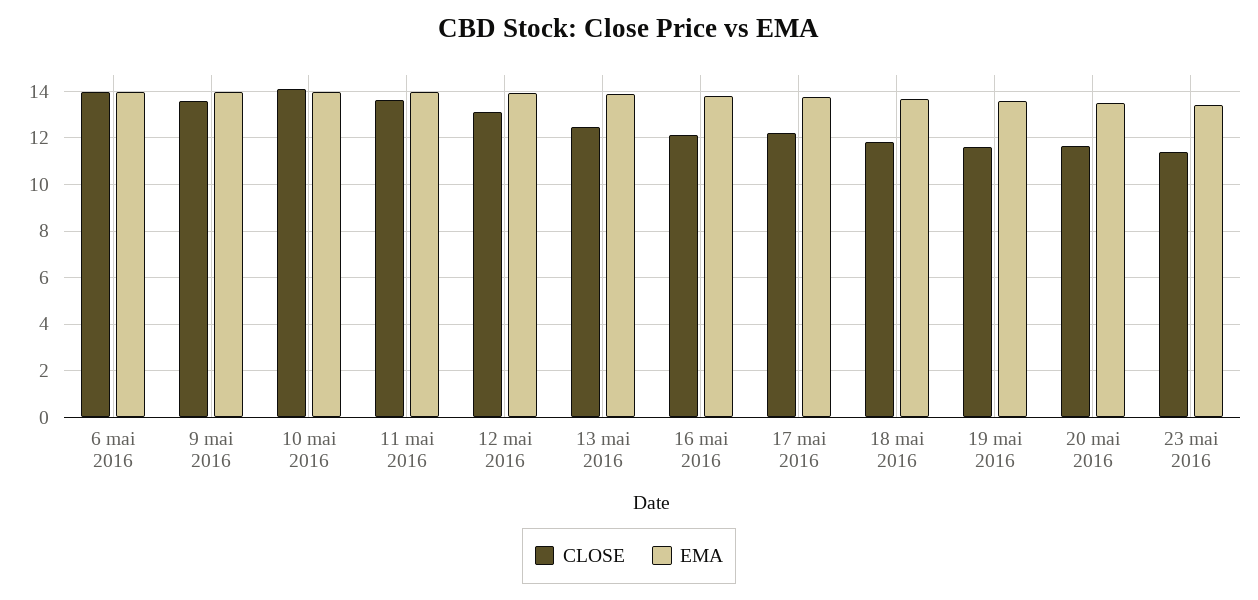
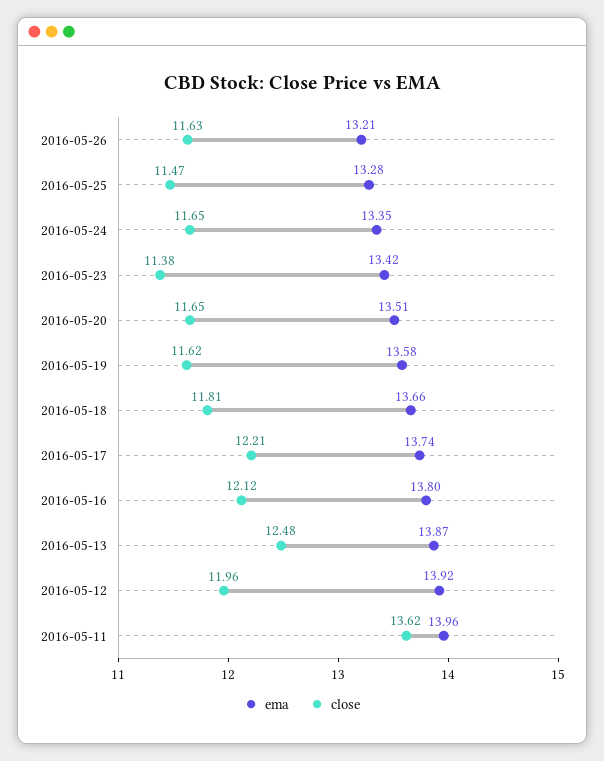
CLOSE, 6 mai 2016: 14 -> none
EMA, 6 mai 2016: 14 -> none
CLOSE, 9 mai 2016: 13.5 -> none
EMA, 9 mai 2016: 14 -> none
CLOSE, 10 mai 2016: 14 -> none
EMA, 10 mai 2016: 14 -> none
CLOSE, 12 mai 2016: 13 -> 11.96
EMA, 2016-05-26: none -> 13.21
CLOSE, 2016-05-26: none -> 11.63
EMA, 2016-05-25: none -> 13.28
CLOSE, 2016-05-25: none -> 11.47
EMA, 2016-05-24: none -> 13.35
CLOSE, 2016-05-24: none -> 11.65

